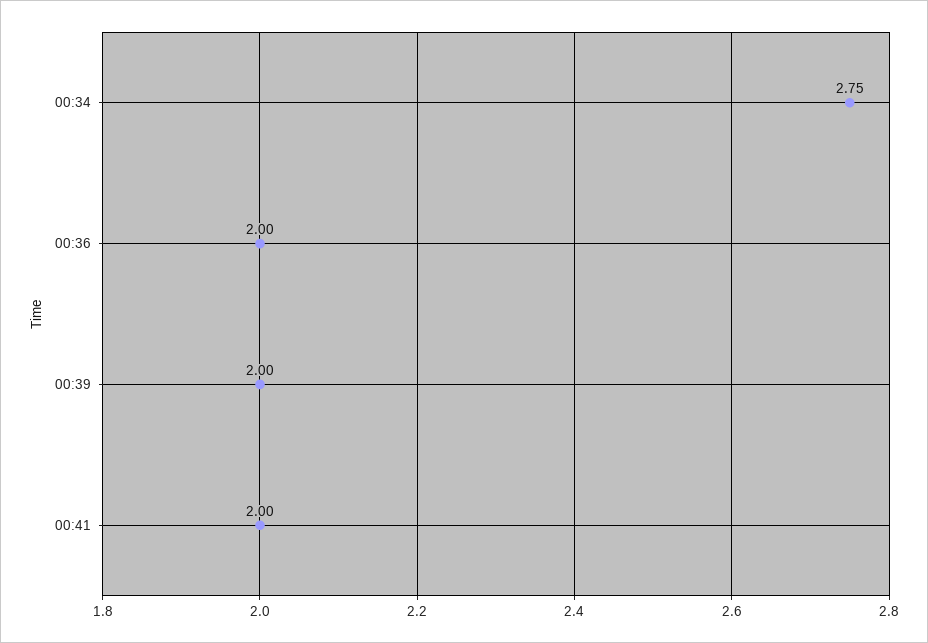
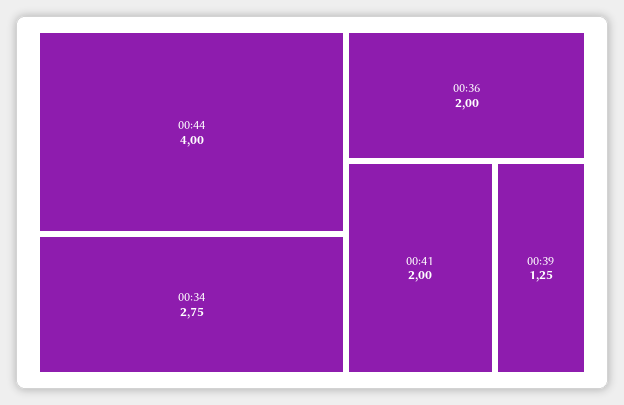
00:39: 2 -> 1.25
00:44: none -> 4

